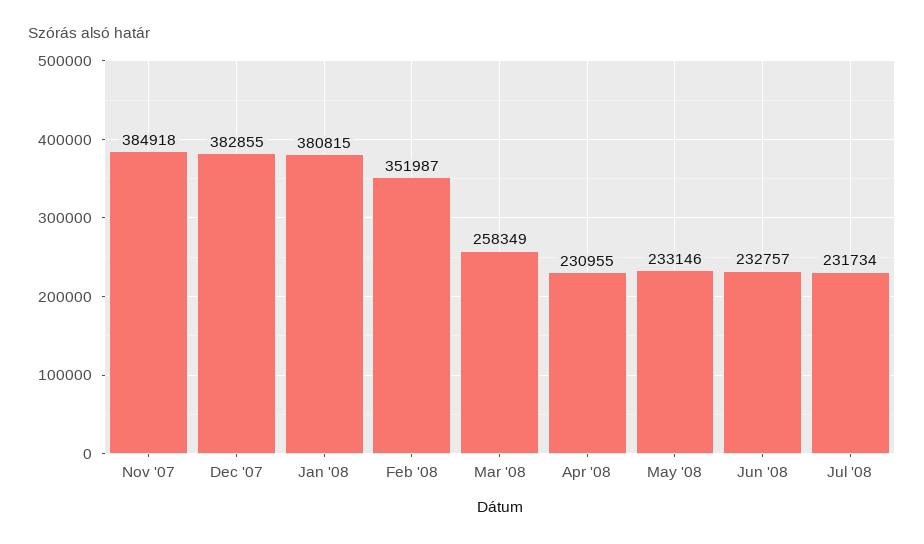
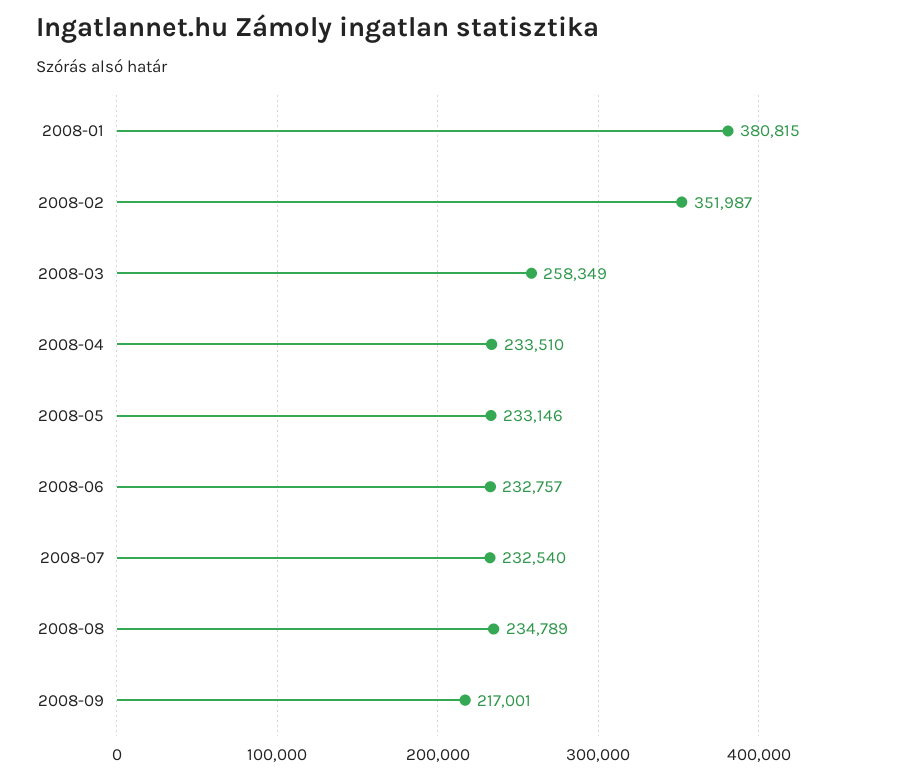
Nov '07: 384918 -> none
Dec '07: 382855 -> none
Apr '08: 230955 -> 233510
Jul '08: 231734 -> 232540
2008-08: none -> 234789
2008-09: none -> 217001

